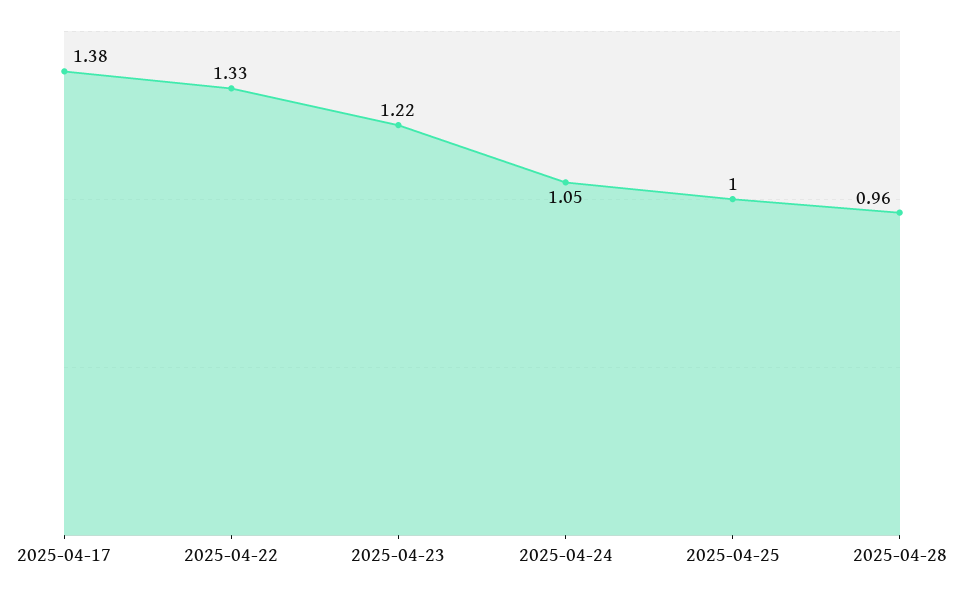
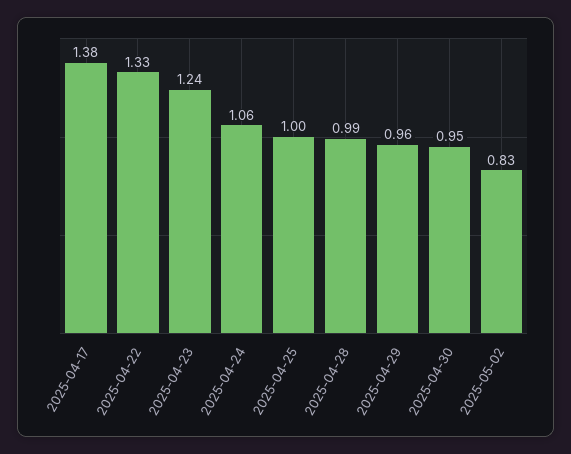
2025-04-23: 1.22 -> 1.24
2025-04-24: 1.05 -> 1.06
2025-04-28: 0.96 -> 0.99
2025-04-29: none -> 0.96
2025-04-30: none -> 0.95
2025-05-02: none -> 0.83

